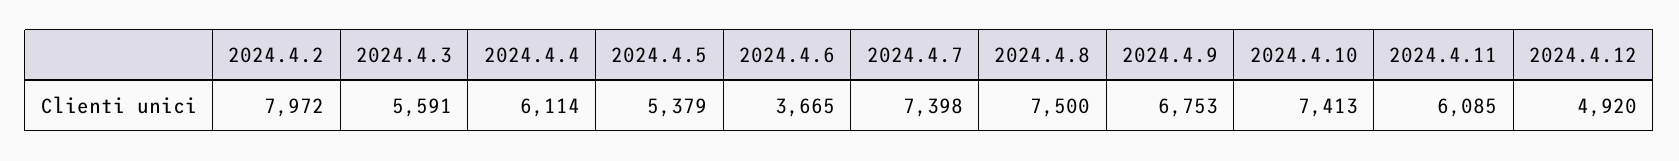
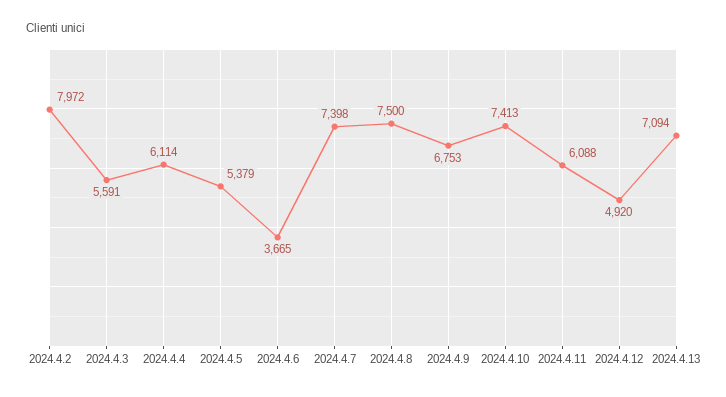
2024.4.11: 6085 -> 6088
2024.4.13: none -> 7094

